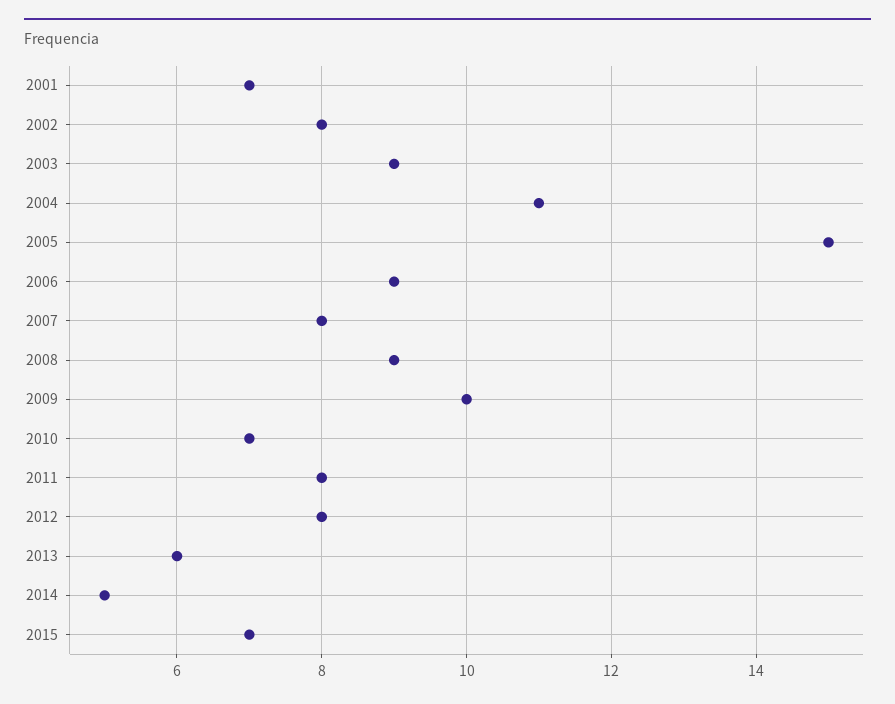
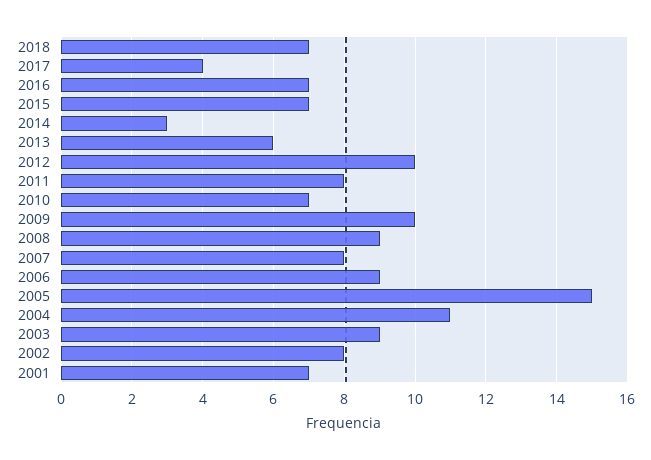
2012: 8 -> 10
2014: 5 -> 3
2018: none -> 7
2017: none -> 4
2016: none -> 7

